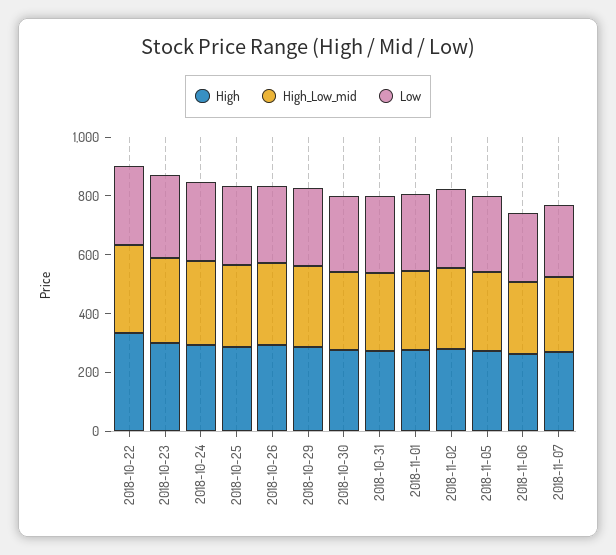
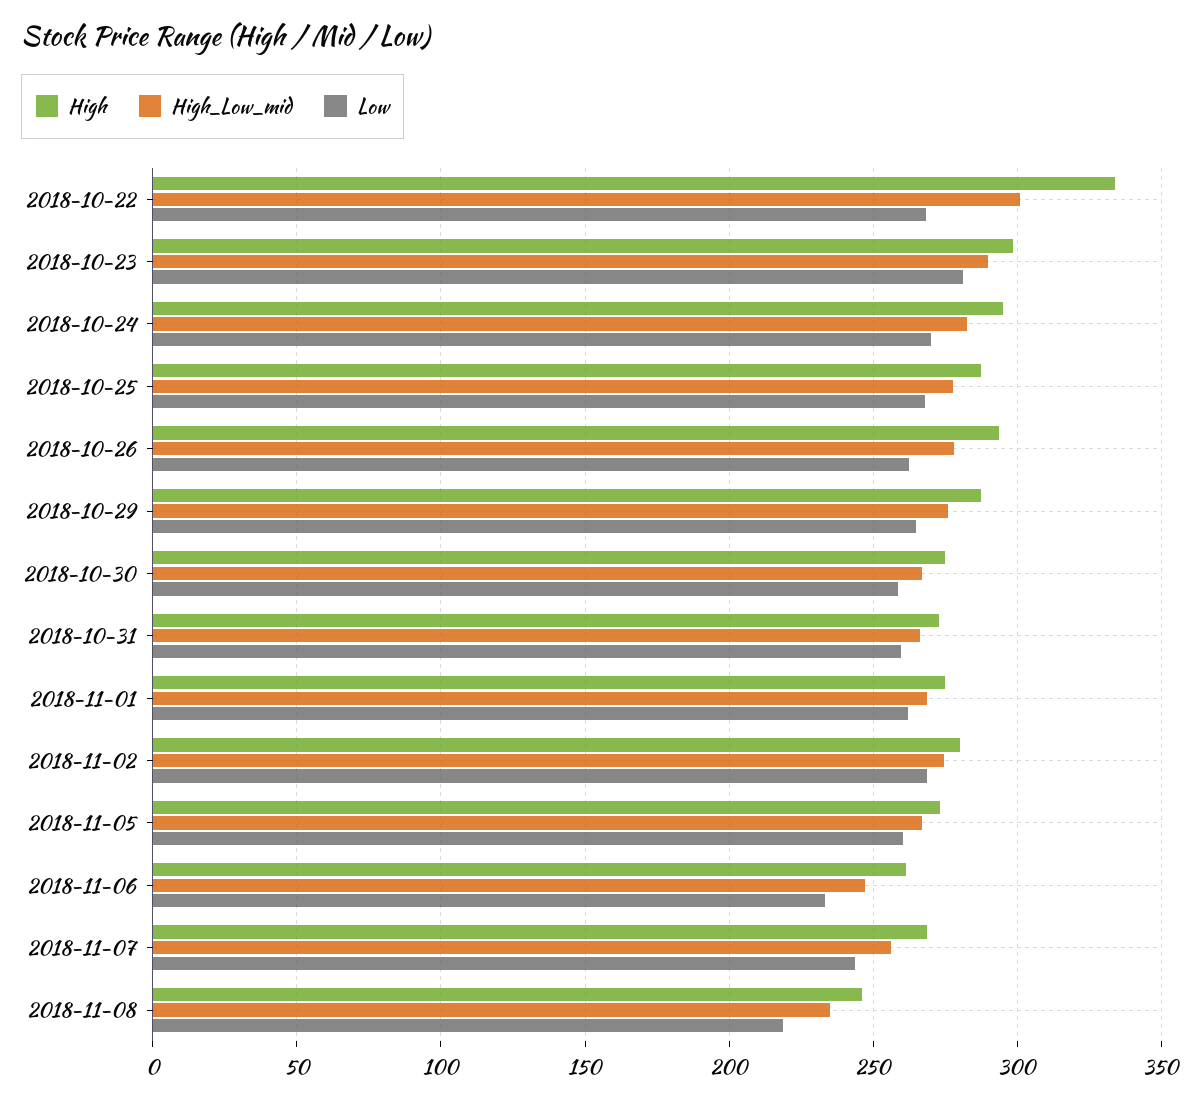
High, 2018-11-08: none -> 245
High_Low_mid, 2018-11-08: none -> 235
Low, 2018-11-08: none -> 220

